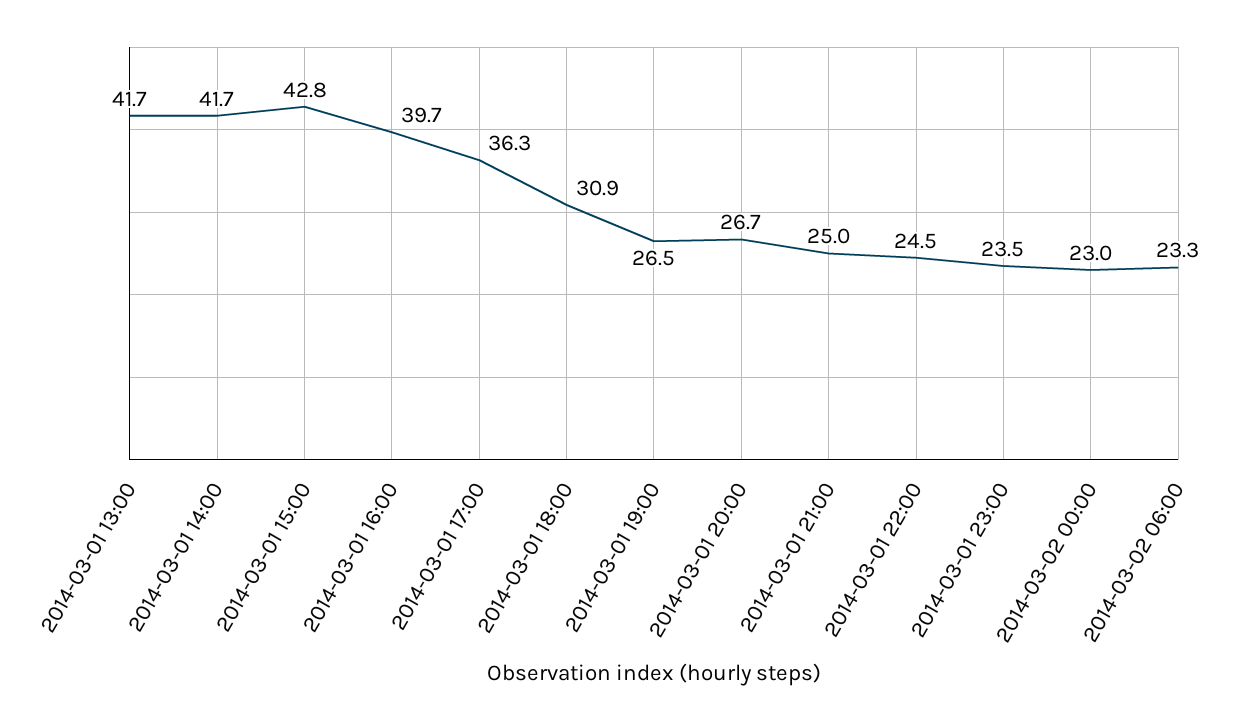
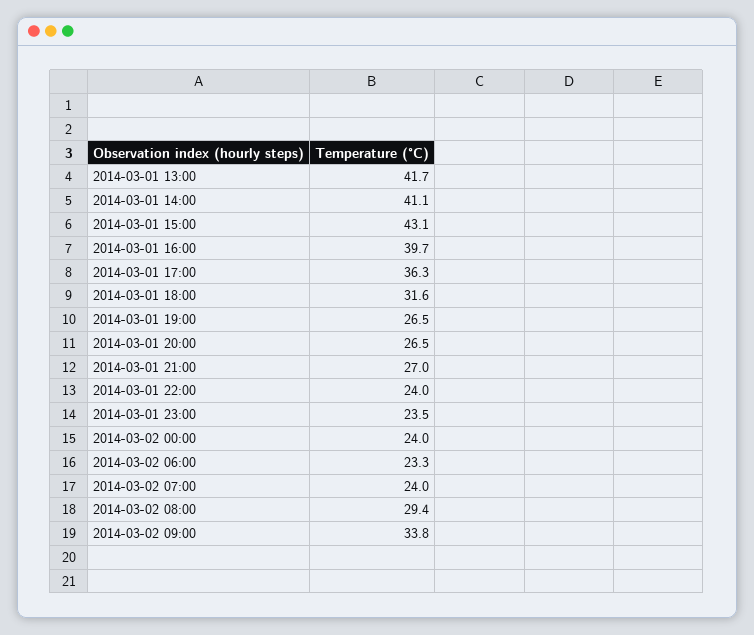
2014-03-01 14:00: 41.7 -> 41.1
2014-03-01 15:00: 42.8 -> 43.1
2014-03-01 18:00: 30.9 -> 31.6
2014-03-01 20:00: 26.7 -> 26.5
2014-03-01 21:00: 25 -> 27
2014-03-01 22:00: 24.5 -> 24
2014-03-02 00:00: 23 -> 24
2014-03-02 07:00: none -> 24
2014-03-02 08:00: none -> 29.4
2014-03-02 09:00: none -> 33.8

